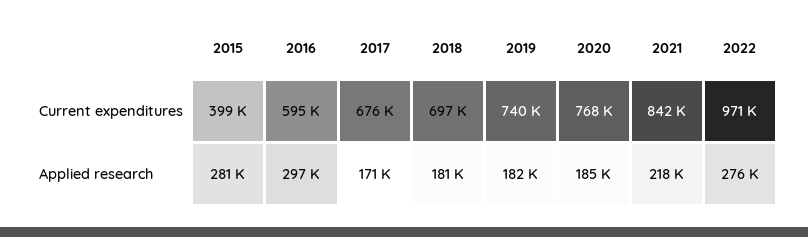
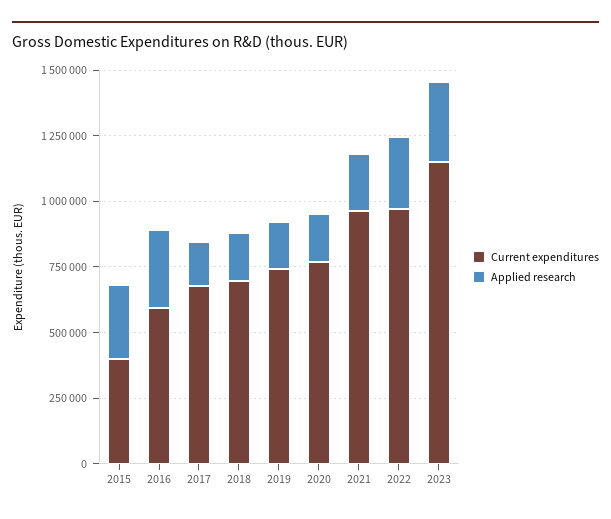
Current expenditures, 2021: 842000 -> 950000
Current expenditures, 2023: none -> 1150000
Applied research, 2023: none -> 300000

